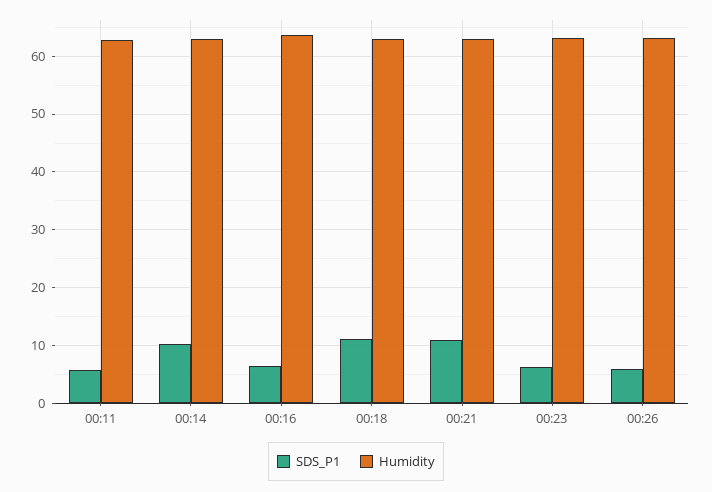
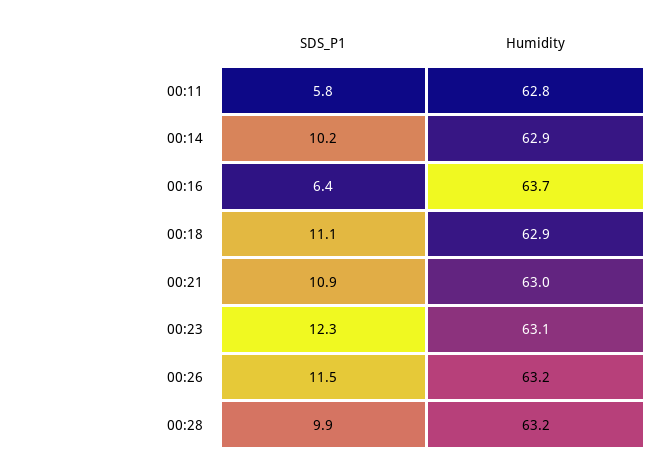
SDS_P1, 00:23: 6 -> 12.3
SDS_P1, 00:26: 6 -> 11.5
SDS_P1, 00:28: none -> 9.9
Humidity, 00:28: none -> 63.2

